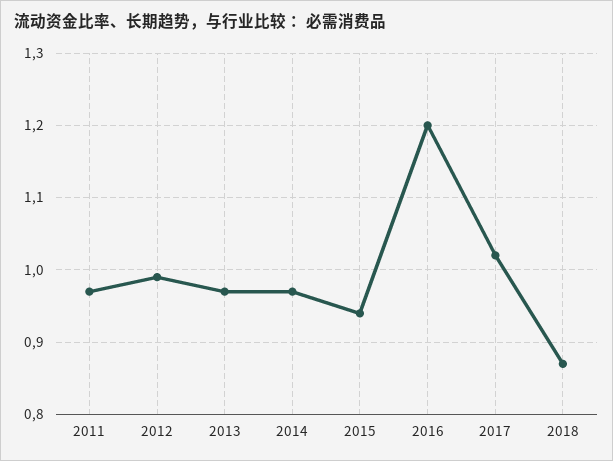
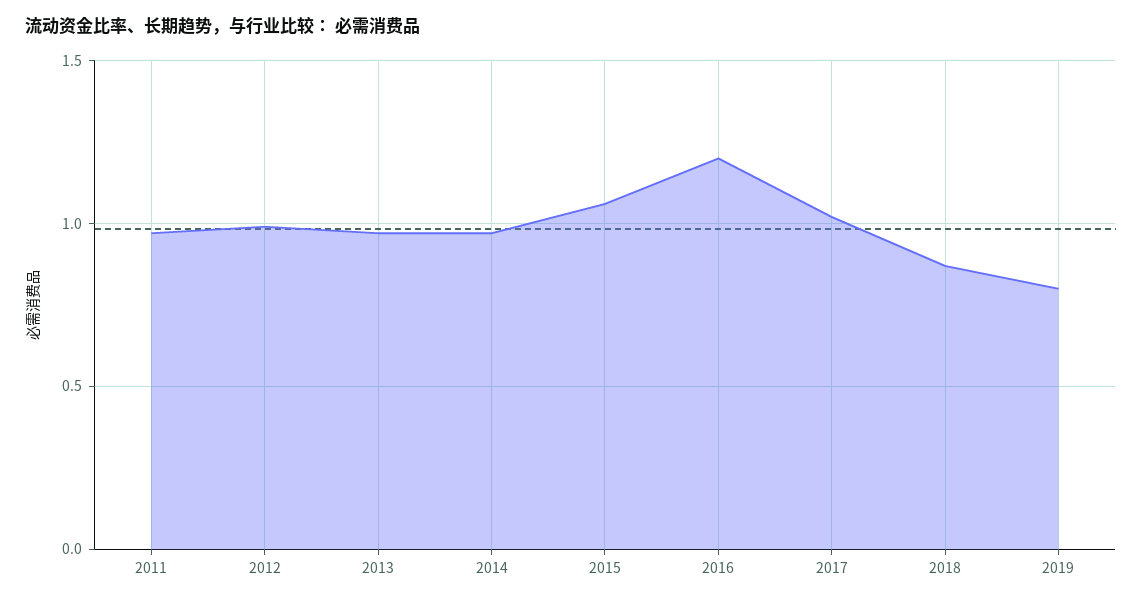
2015: 0.94 -> 1.05
2019: none -> 0.8

